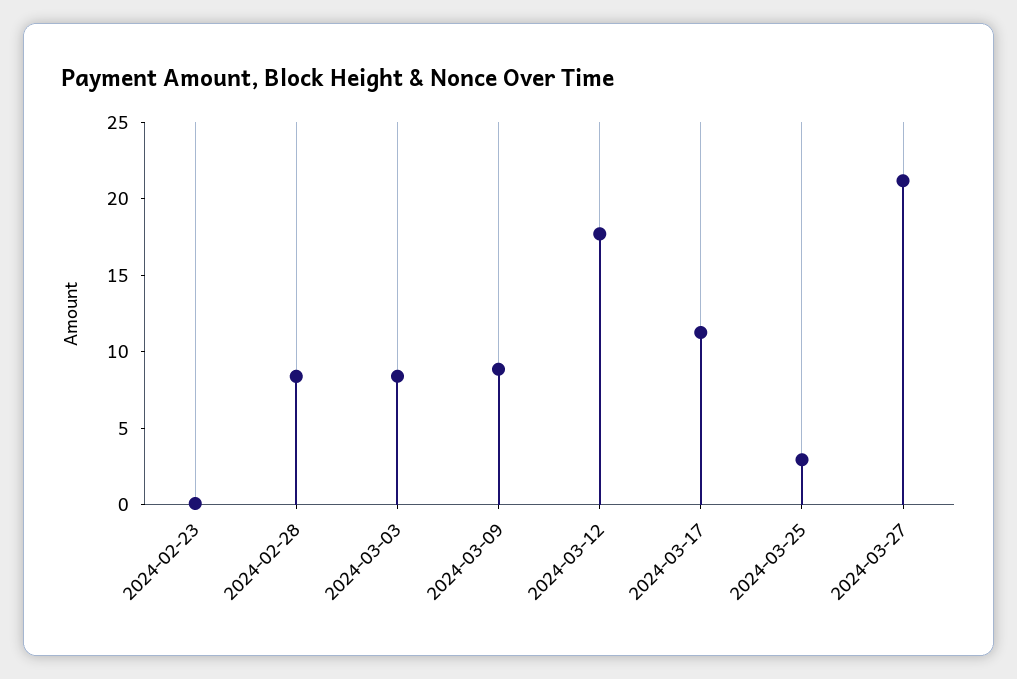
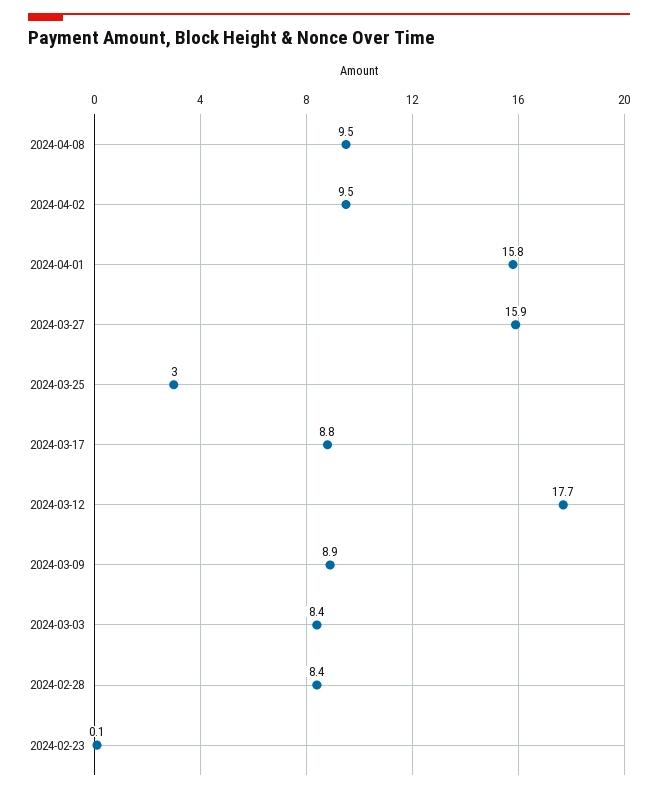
2024-03-17: 11 -> 8.8
2024-03-27: 21 -> 15.9
2024-04-08: none -> 9.5
2024-04-02: none -> 9.5
2024-04-01: none -> 15.8

